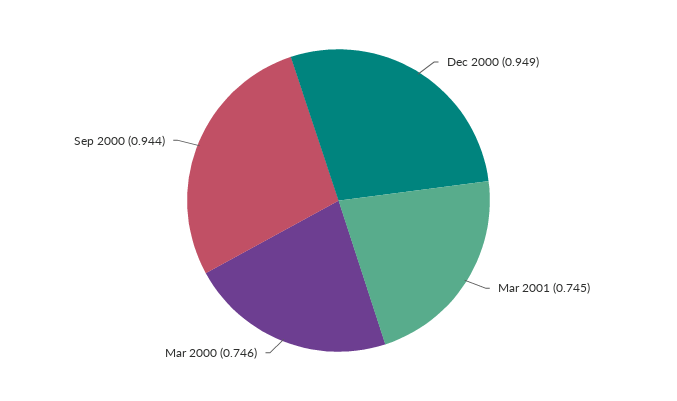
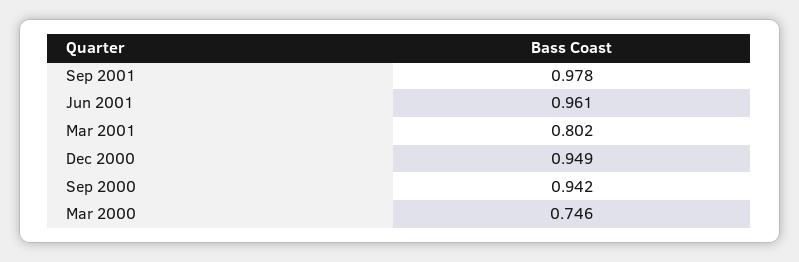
Mar 2001: 0.745 -> 0.802
Sep 2000: 0.944 -> 0.942
Sep 2001: none -> 0.978
Jun 2001: none -> 0.961

